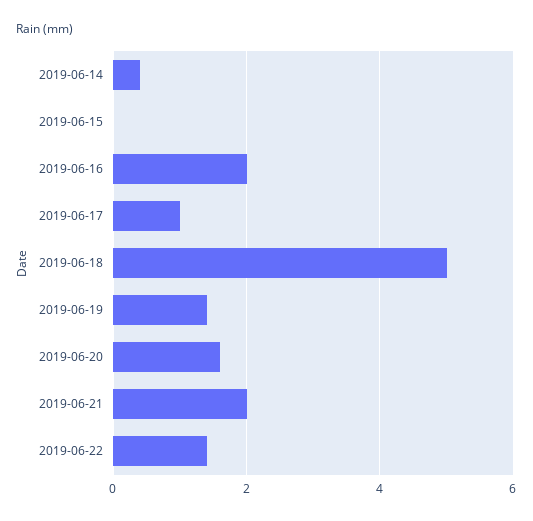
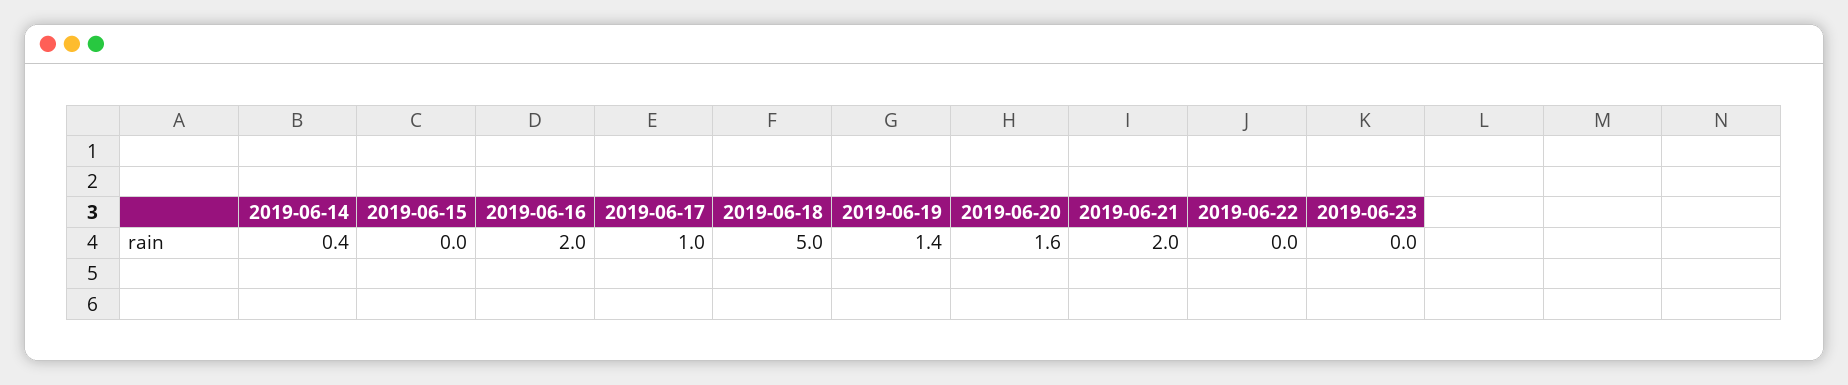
2019-06-22: 1.5 -> 0
2019-06-23: none -> 0

